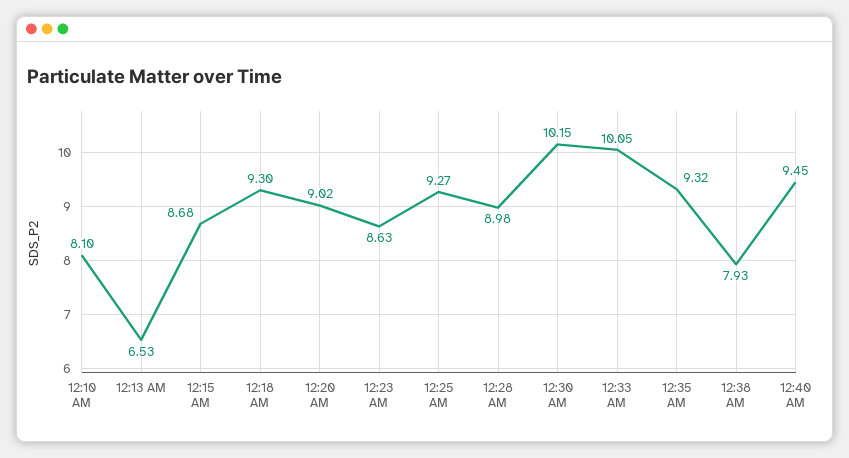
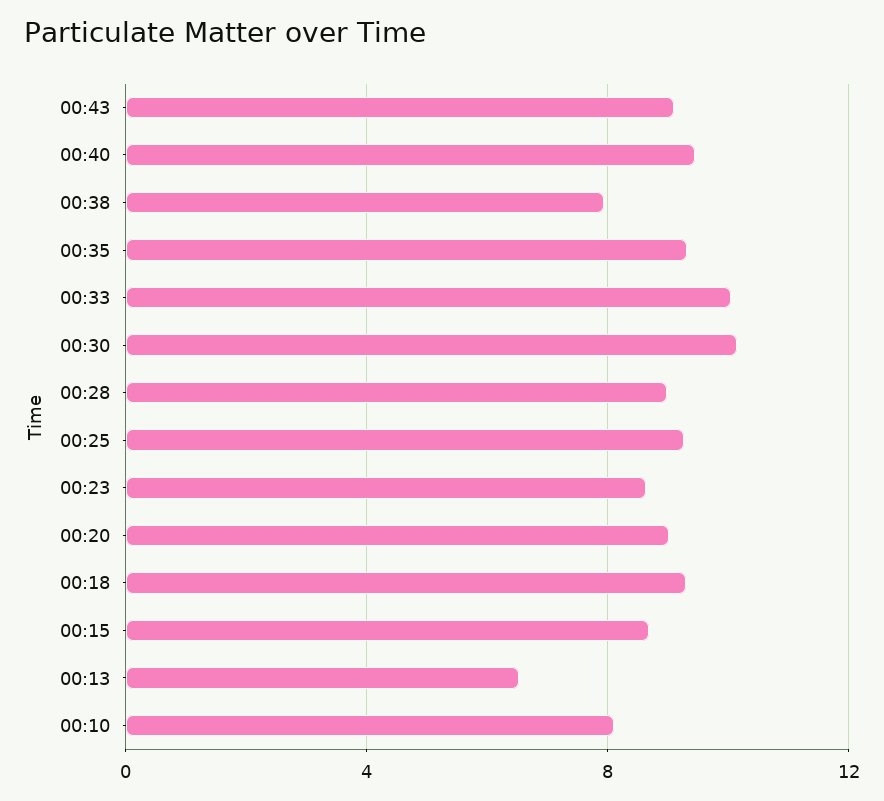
00:43: none -> 9

